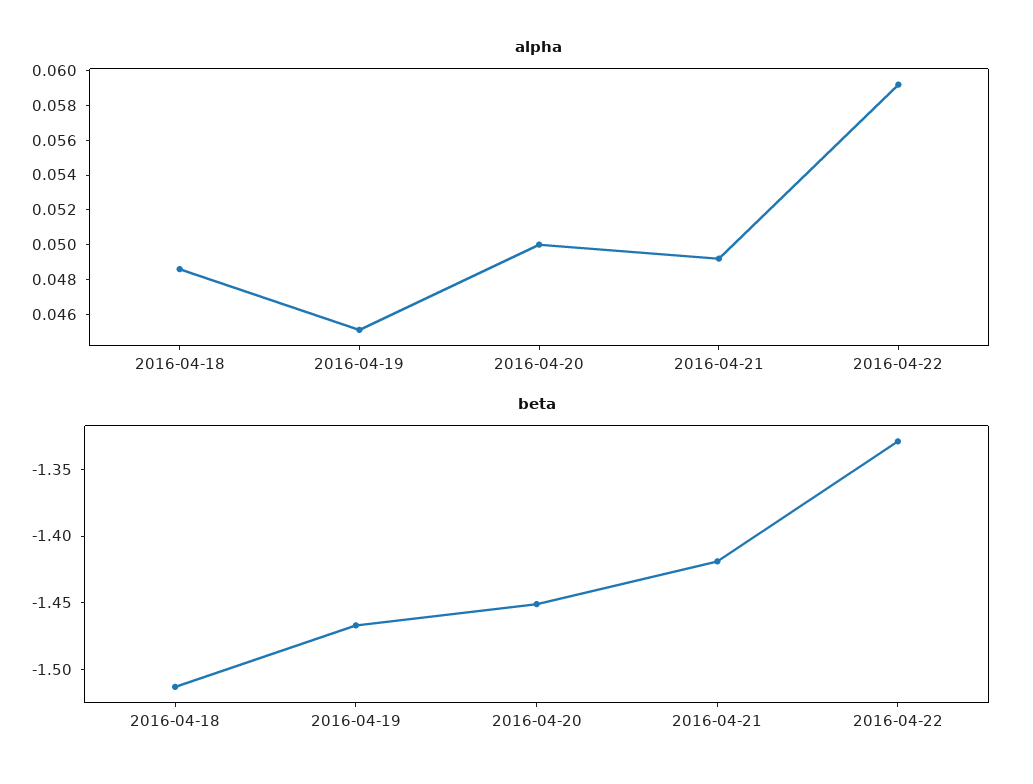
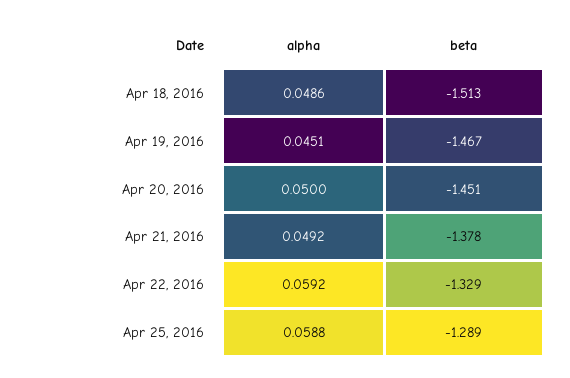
beta, 2016-04-21: -1.42 -> -1.378
alpha, Apr 25, 2016: none -> 0.0588
beta, Apr 25, 2016: none -> -1.289

